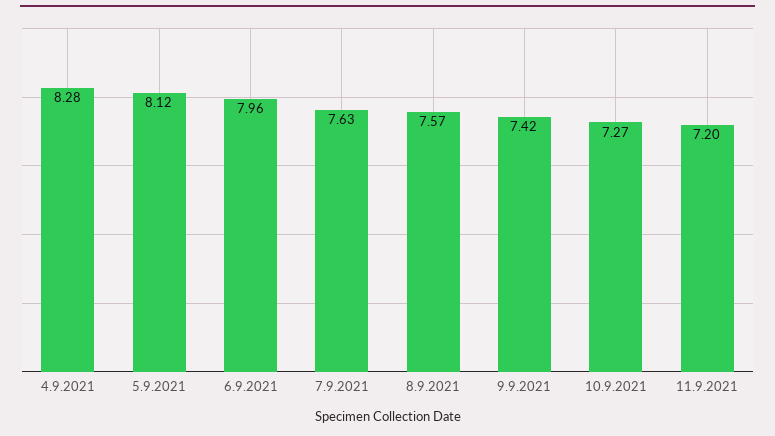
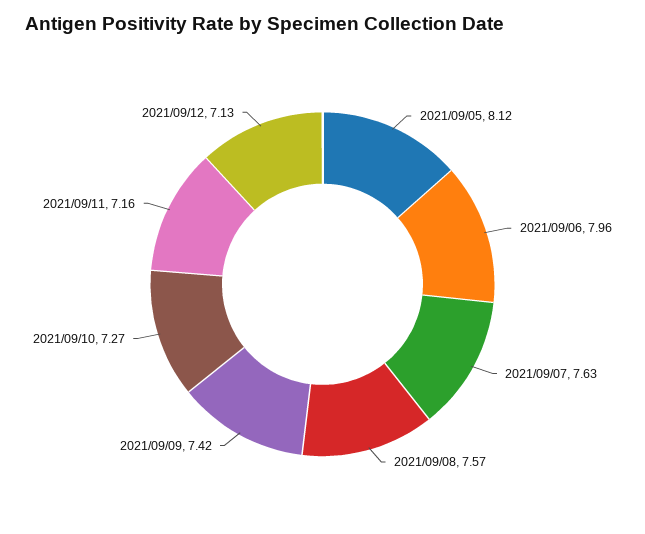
4.9.2021: 8.28 -> none
11.9.2021: 7.2 -> 7.16
2021/09/12: none -> 7.13

